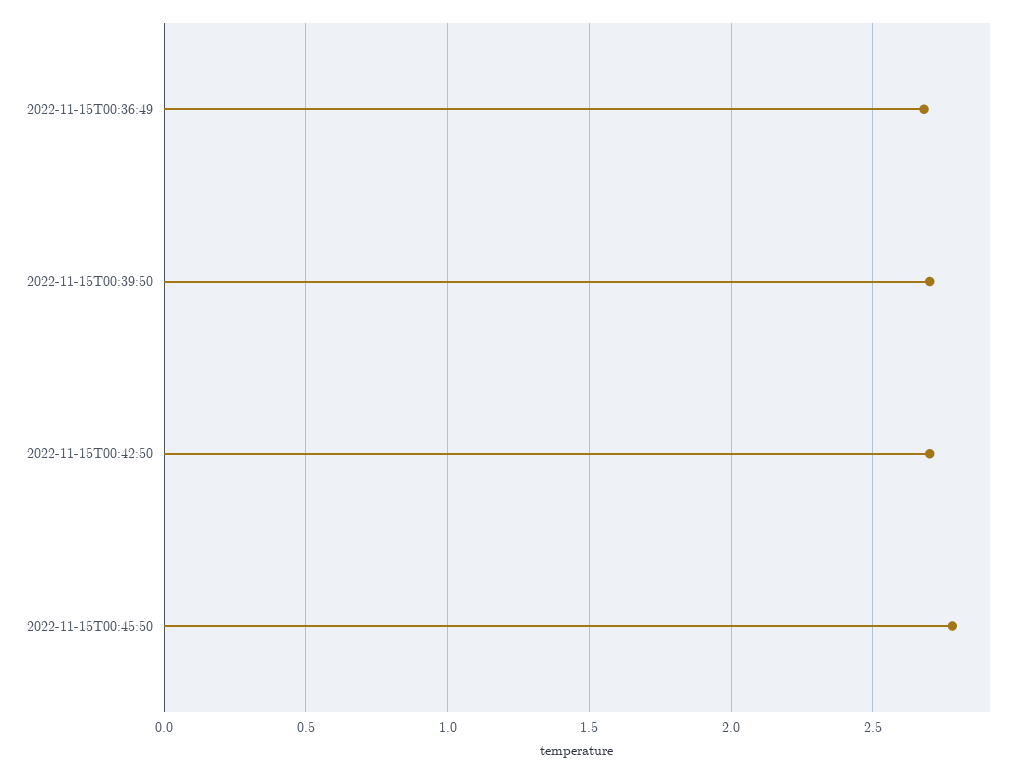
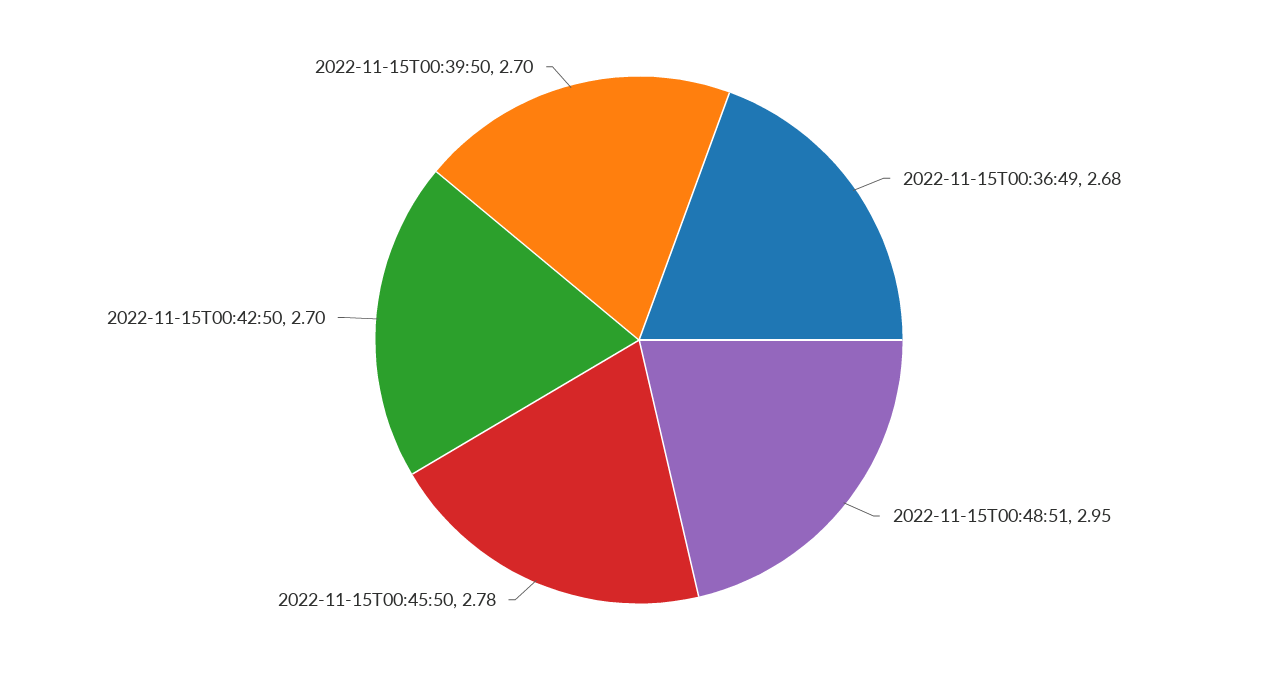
2022-11-15T00:48:51: none -> 2.95

